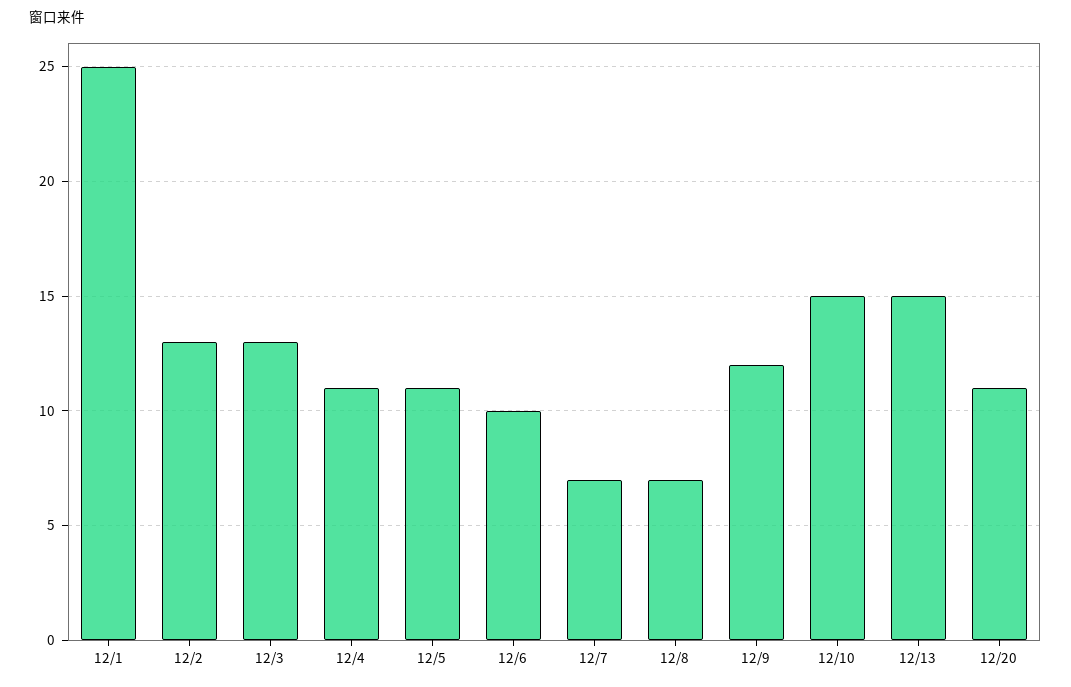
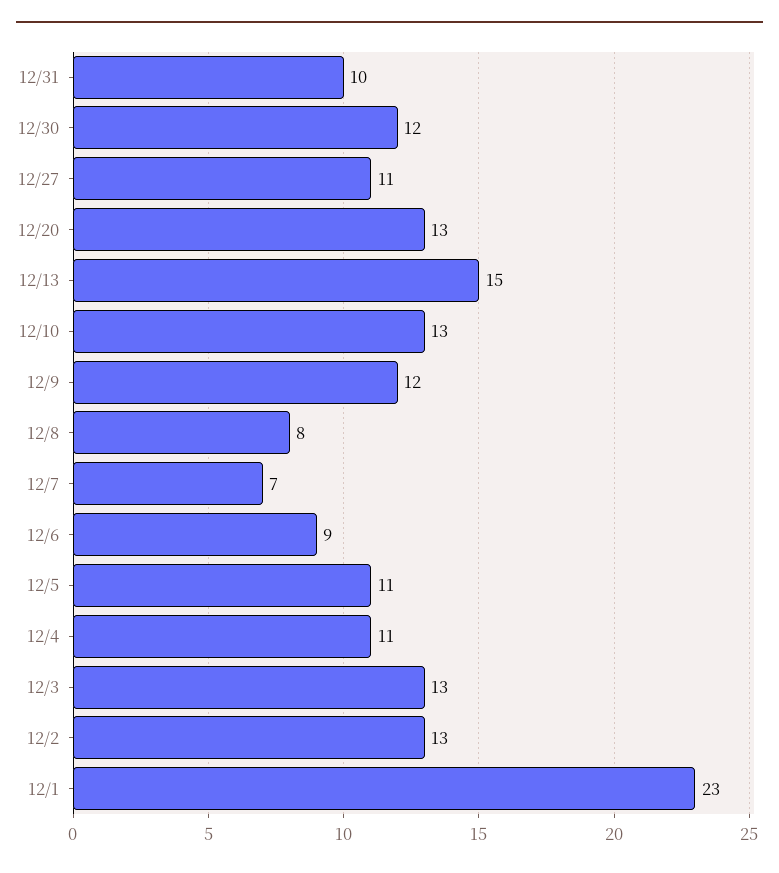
12/1: 25 -> 23
12/6: 10 -> 9
12/8: 7 -> 8
12/10: 15 -> 13
12/20: 11 -> 13
12/31: none -> 10
12/30: none -> 12
12/27: none -> 11

